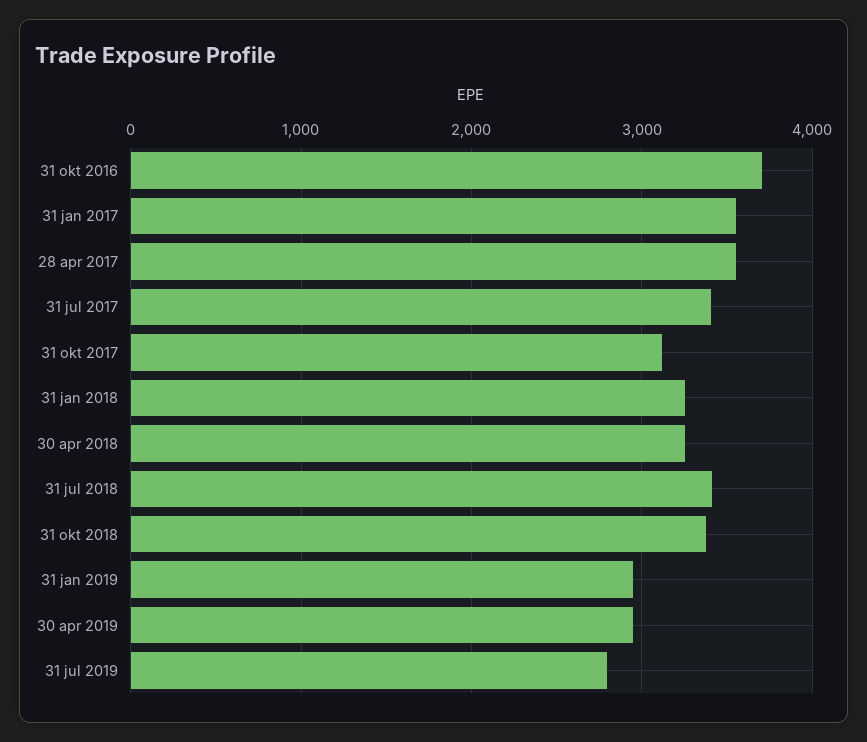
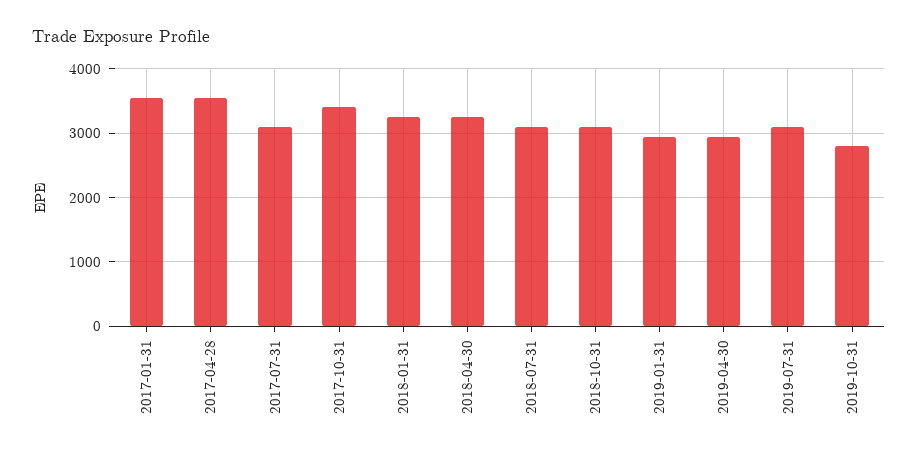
31 okt 2016: 3700 -> none
31 jul 2017: 3400 -> 3100
31 okt 2017: 3100 -> 3400
31 jul 2018: 3400 -> 3100
31 okt 2018: 3400 -> 3100
31 jul 2019: 2800 -> 3100
2019-10-31: none -> 2800

